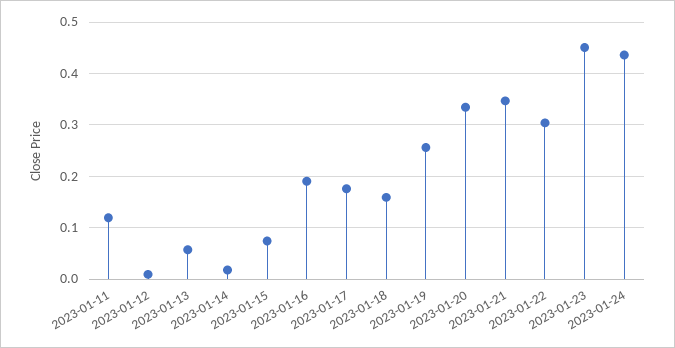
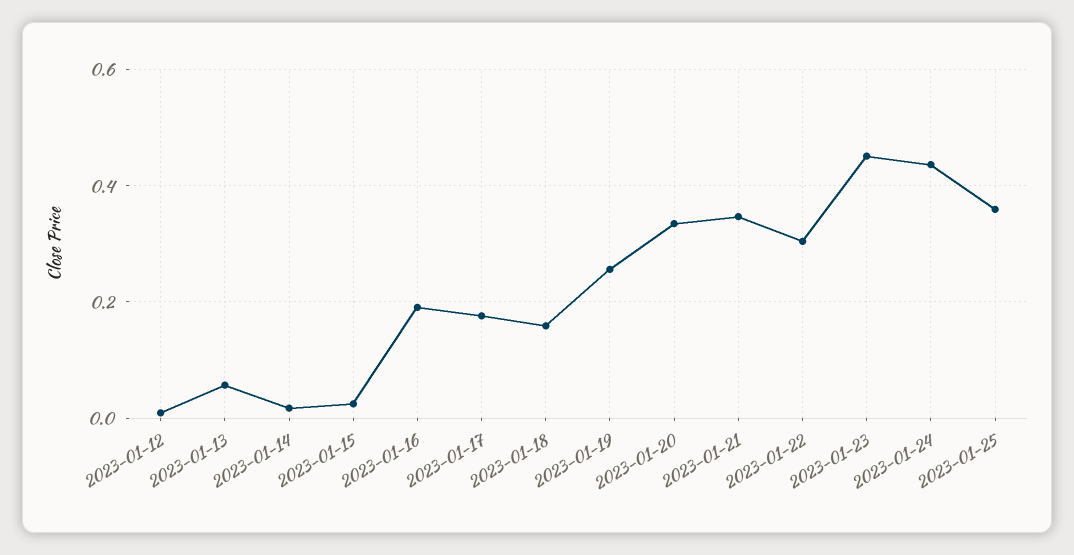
2023-01-11: 0.12 -> none
2023-01-15: 0.08 -> 0.02
2023-01-25: none -> 0.36

